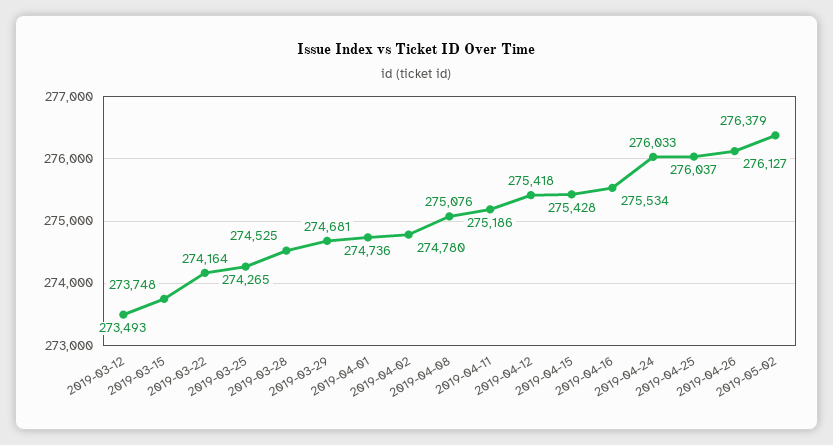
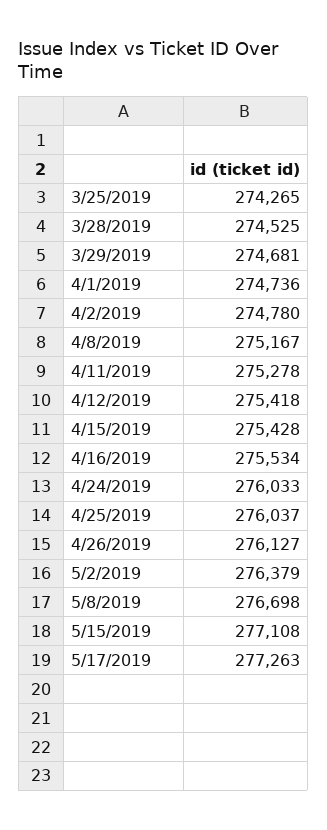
2019-03-12: 273493 -> none
2019-03-15: 273748 -> none
2019-03-22: 274164 -> none
2019-04-08: 275076 -> 275167
2019-04-11: 275186 -> 275278
5/8/2019: none -> 276698
5/15/2019: none -> 277108
5/17/2019: none -> 277263

